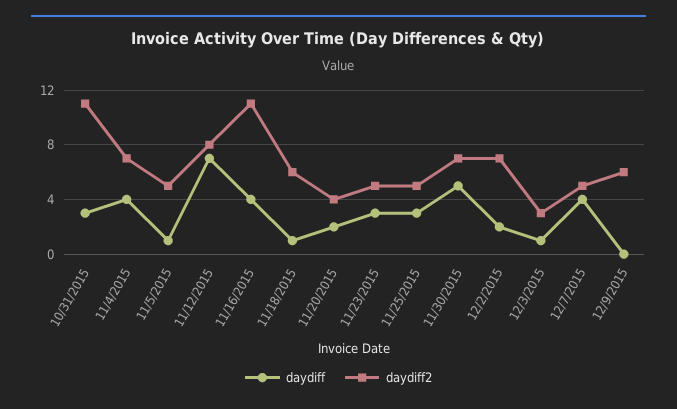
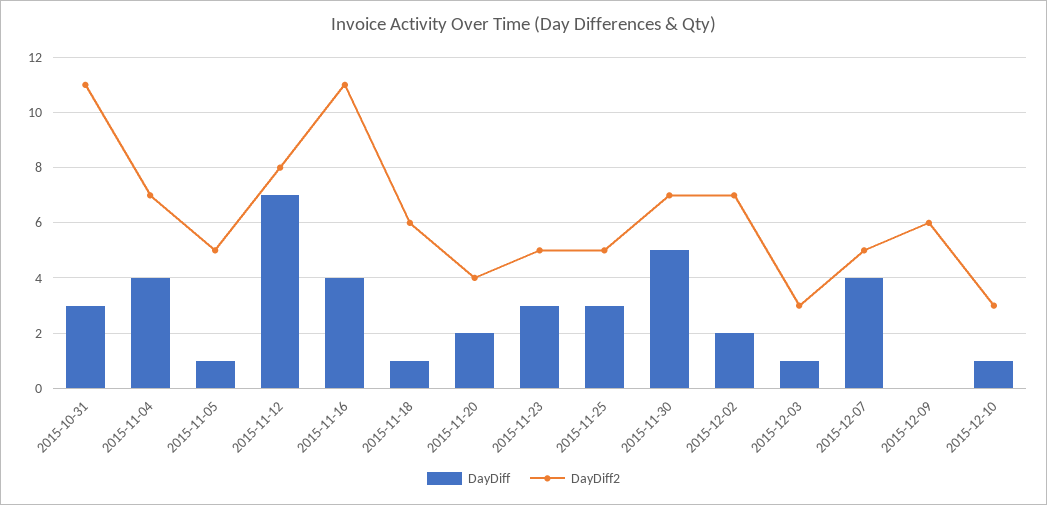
daydiff, 2015-12-10: none -> 1
daydiff2, 2015-12-10: none -> 3

